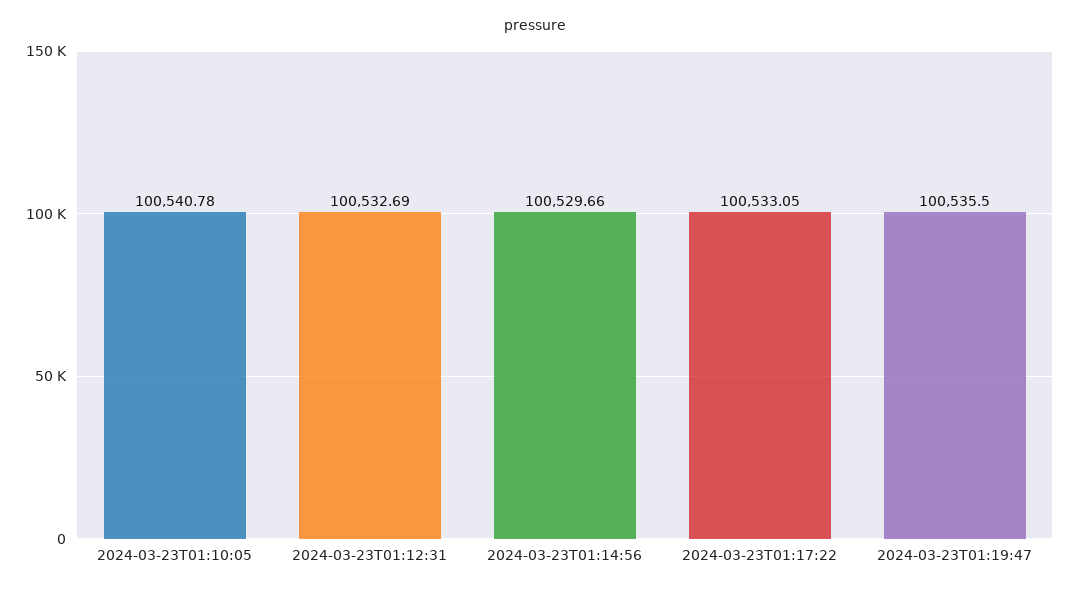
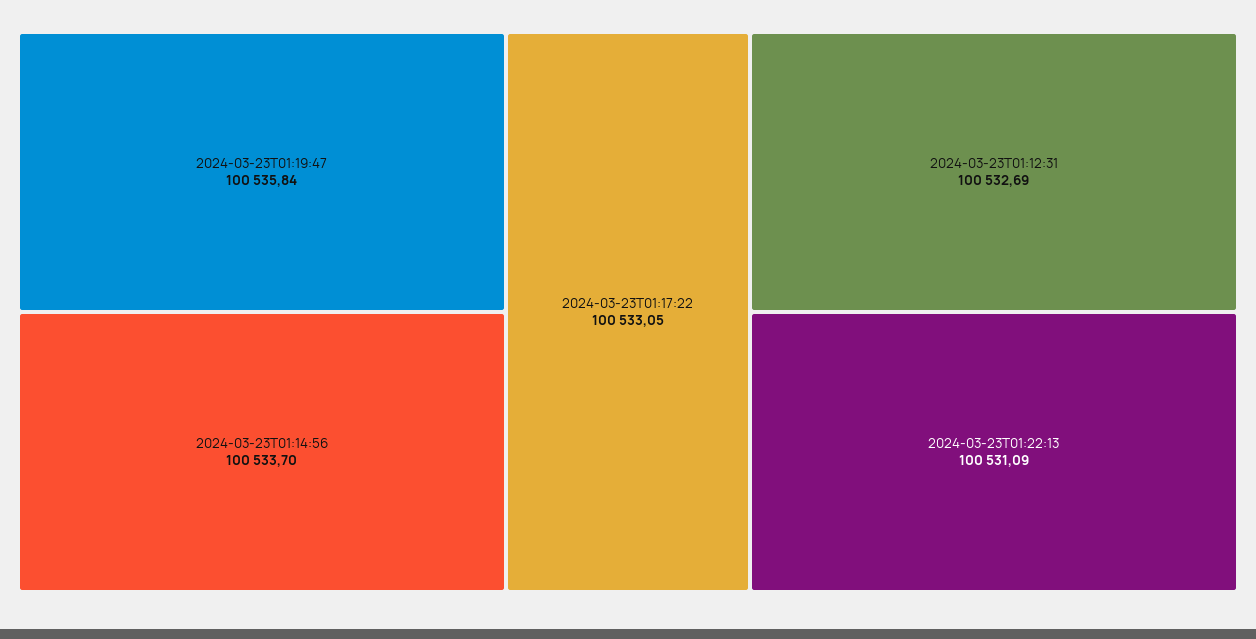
2024-03-23T01:10:05: 100540.78 -> none
2024-03-23T01:14:56: 100529.66 -> 100533.7
2024-03-23T01:19:47: 100535.5 -> 100535.84
2024-03-23T01:22:13: none -> 100531.09

